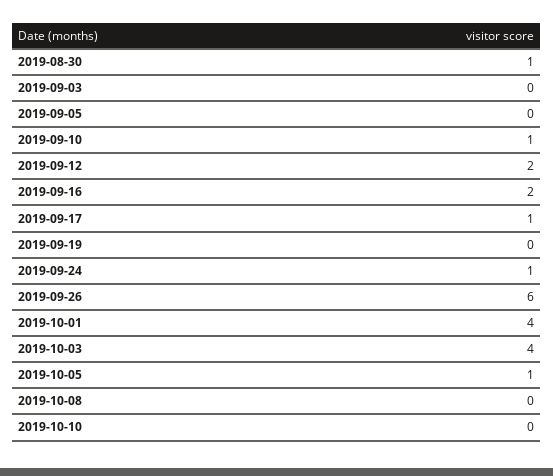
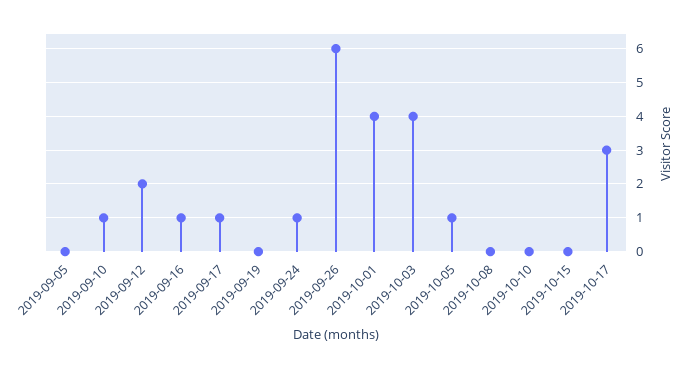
2019-08-30: 1 -> none
2019-09-03: 0 -> none
2019-09-16: 2 -> 1
2019-10-15: none -> 0
2019-10-17: none -> 3

